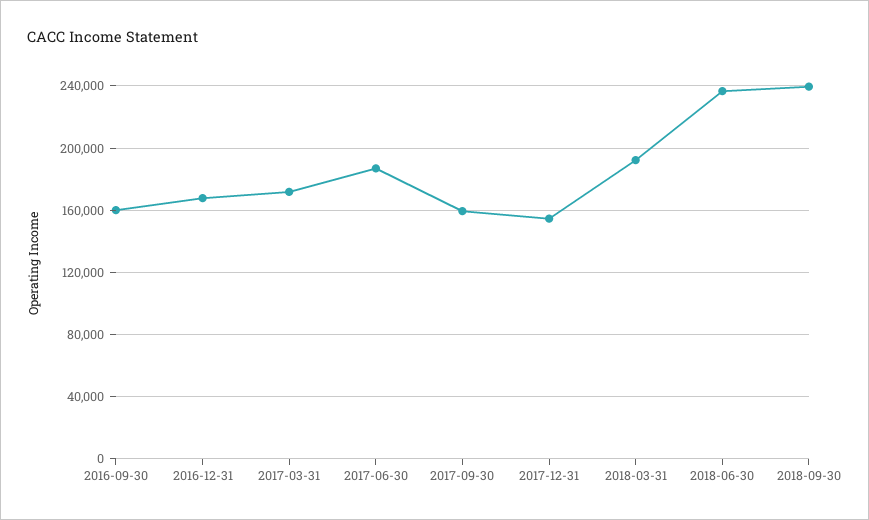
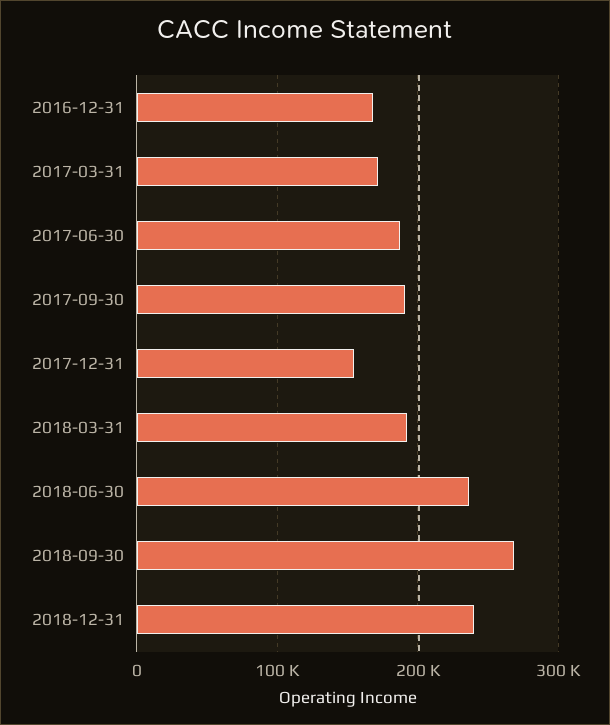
2016-09-30: 160000 -> none
2017-09-30: 160000 -> 190000
2018-09-30: 240000 -> 270000
2018-12-31: none -> 240000

